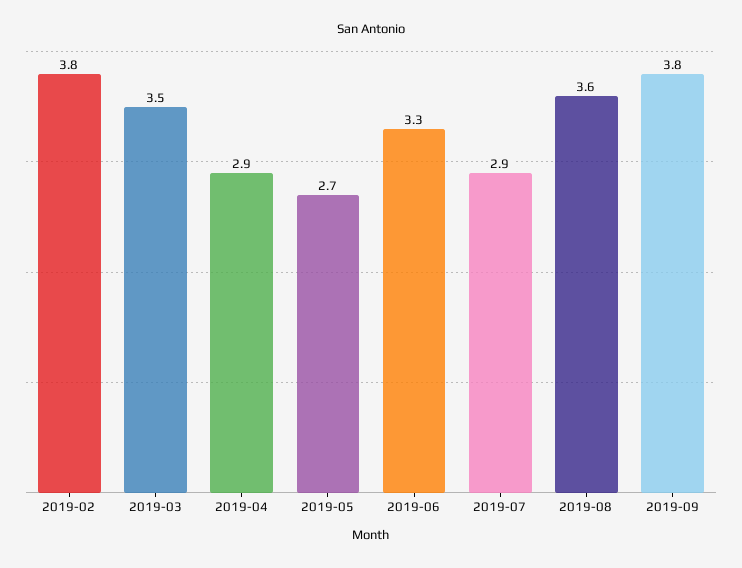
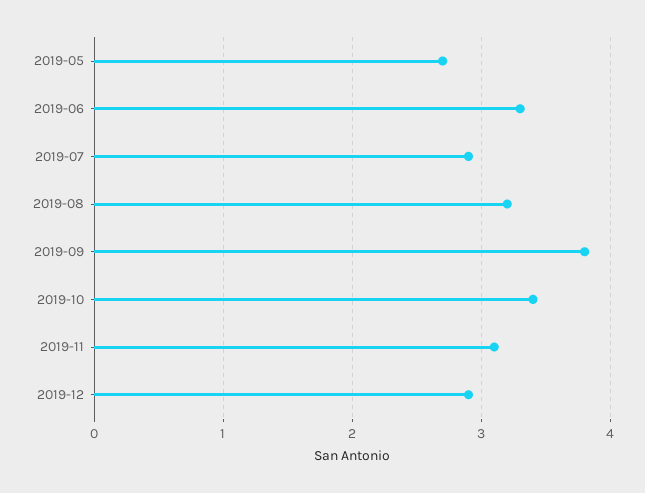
2019-02: 3.8 -> none
2019-03: 3.5 -> none
2019-04: 2.9 -> none
2019-08: 3.6 -> 3.2
2019-10: none -> 3.4
2019-11: none -> 3.1
2019-12: none -> 2.9

